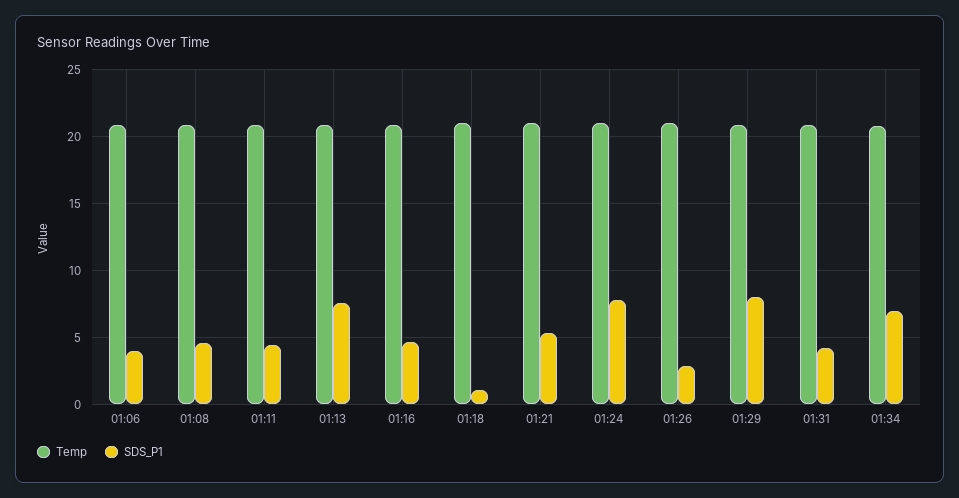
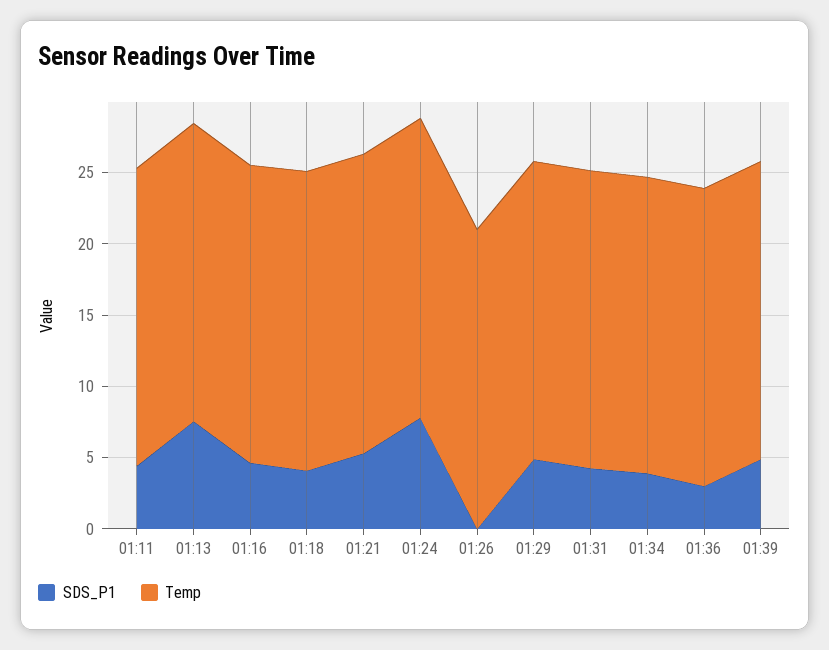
Temp, 01:06: 21 -> none
SDS_P1, 01:06: 4 -> none
Temp, 01:08: 21 -> none
SDS_P1, 01:08: 4.5 -> none
SDS_P1, 01:18: 1 -> 4
SDS_P1, 01:26: 3 -> 0
SDS_P1, 01:29: 8 -> 5
SDS_P1, 01:34: 7 -> 4
SDS_P1, 01:36: none -> 3
Temp, 01:36: none -> 21
SDS_P1, 01:39: none -> 5
Temp, 01:39: none -> 21

